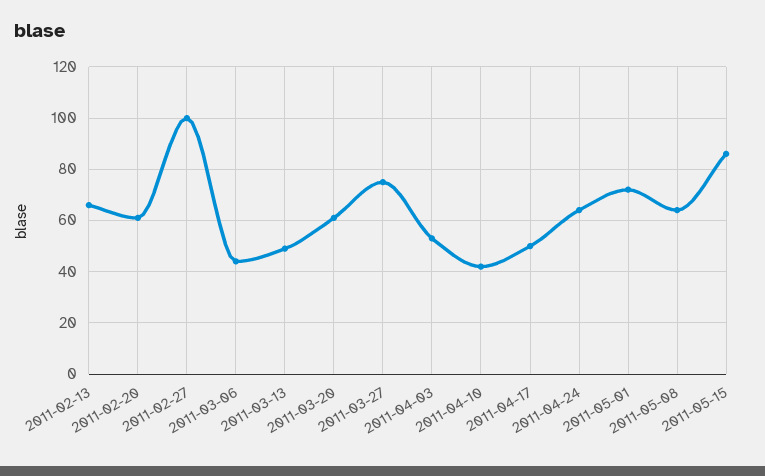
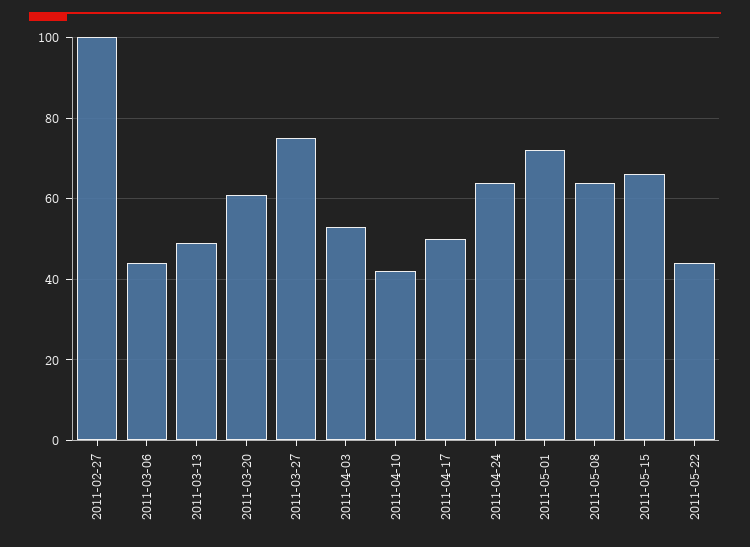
2011-02-13: 65 -> none
2011-02-20: 60 -> none
2011-05-15: 85 -> 65
2011-05-22: none -> 45

